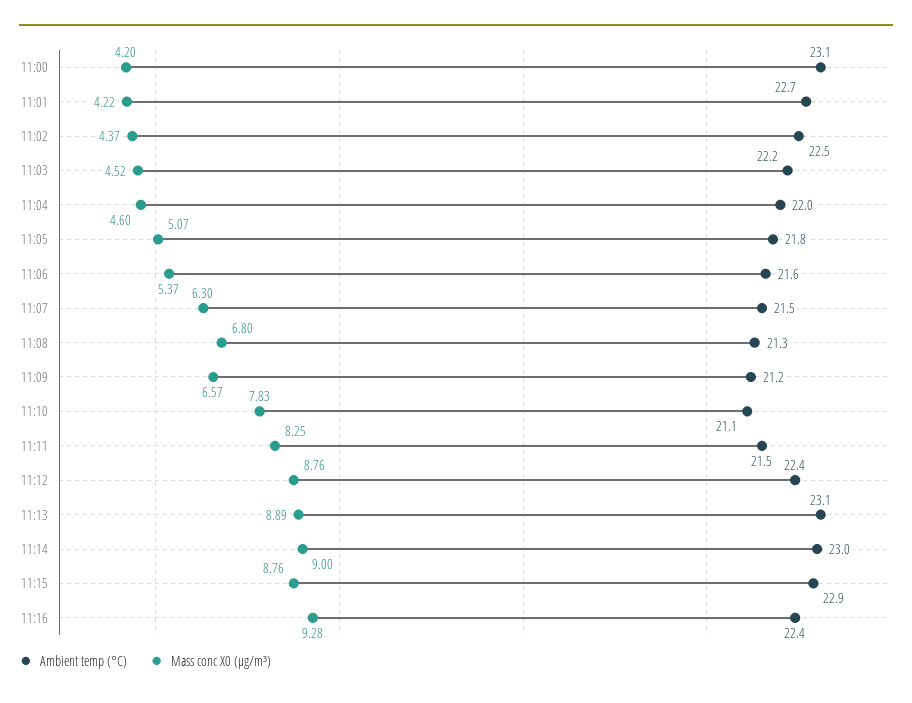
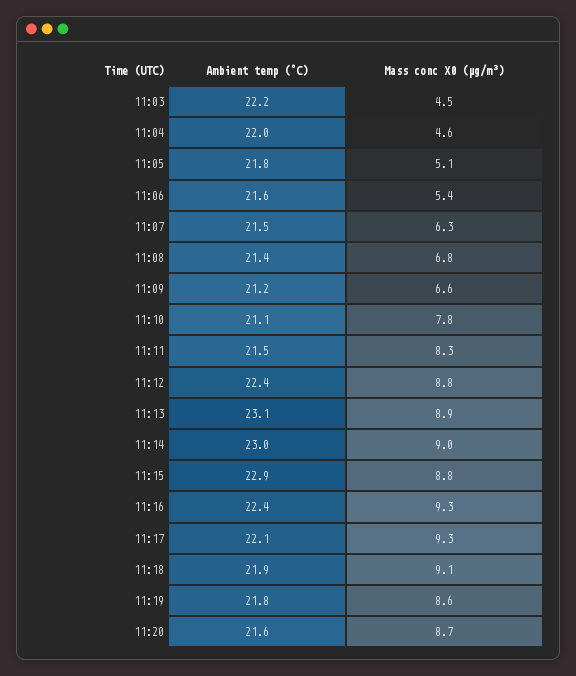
Ambient temp (°C), 11:00: 23.1 -> none
Mass conc X0 (μg/m³), 11:00: 4.2 -> none
Ambient temp (°C), 11:01: 22.7 -> none
Mass conc X0 (μg/m³), 11:01: 4.22 -> none
Ambient temp (°C), 11:02: 22.5 -> none
Mass conc X0 (μg/m³), 11:02: 4.37 -> none
Ambient temp (°C), 11:08: 21.3 -> 21.4
Ambient temp (°C), 11:17: none -> 22.1
Mass conc X0 (μg/m³), 11:17: none -> 9.3
Ambient temp (°C), 11:18: none -> 21.9
Mass conc X0 (μg/m³), 11:18: none -> 9.1
Ambient temp (°C), 11:19: none -> 21.8
Mass conc X0 (μg/m³), 11:19: none -> 8.6
Ambient temp (°C), 11:20: none -> 21.6
Mass conc X0 (μg/m³), 11:20: none -> 8.7

